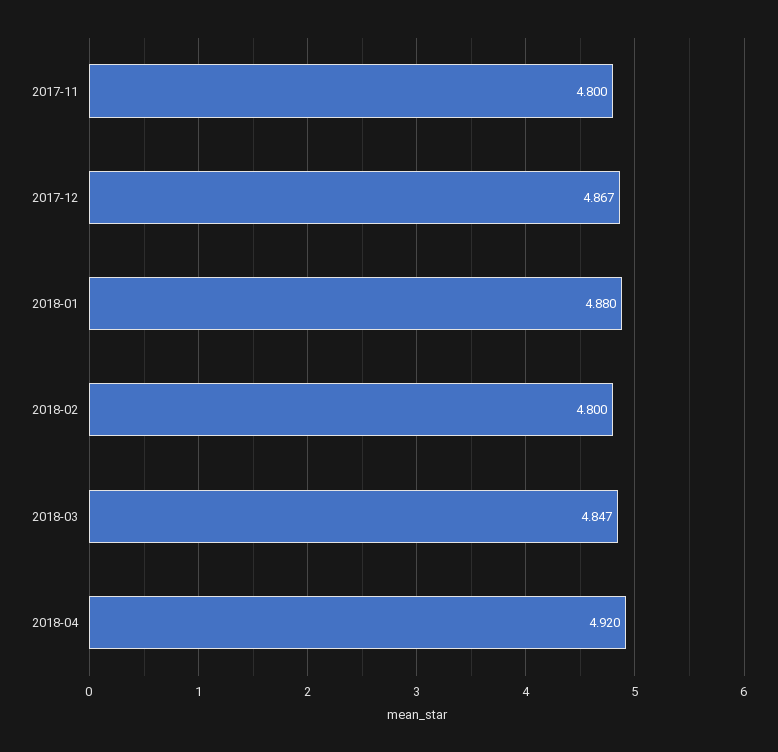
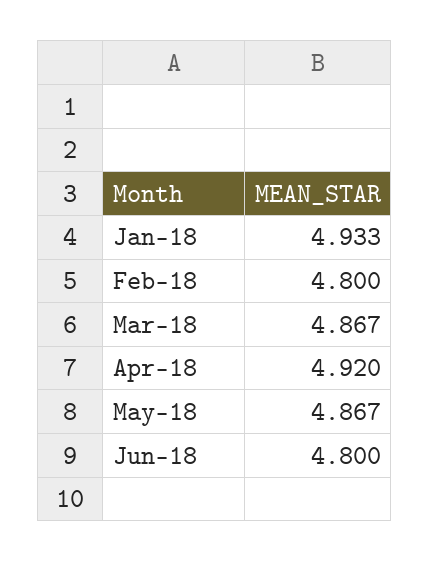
2017-11: 4.8 -> none
2017-12: 4.867 -> none
2018-01: 4.88 -> 4.933
2018-03: 4.847 -> 4.867
May-18: none -> 4.867
Jun-18: none -> 4.8

